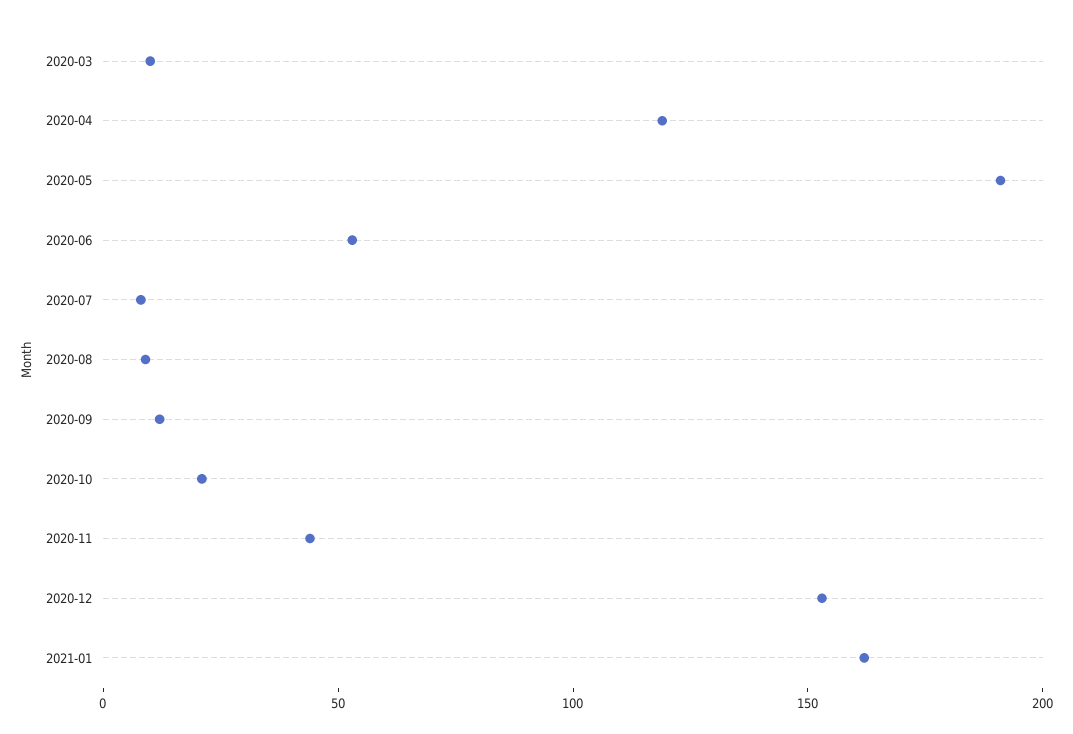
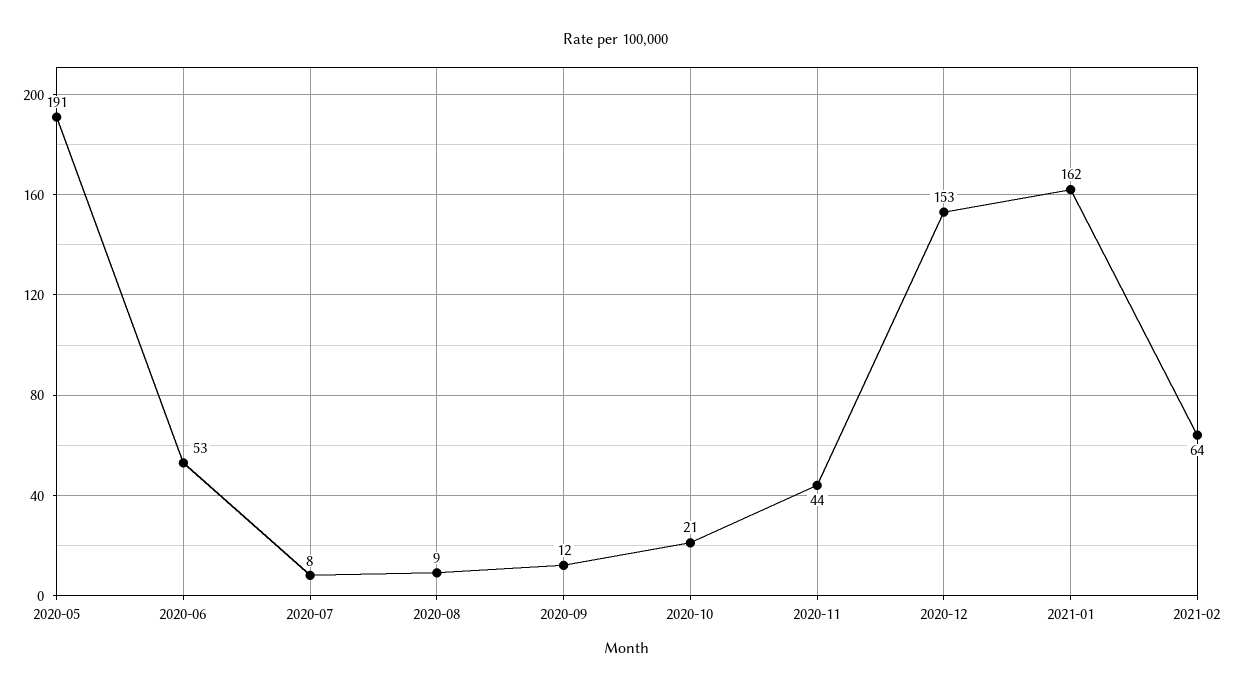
2020-03: 10 -> none
2020-04: 120 -> none
2021-02: none -> 64

